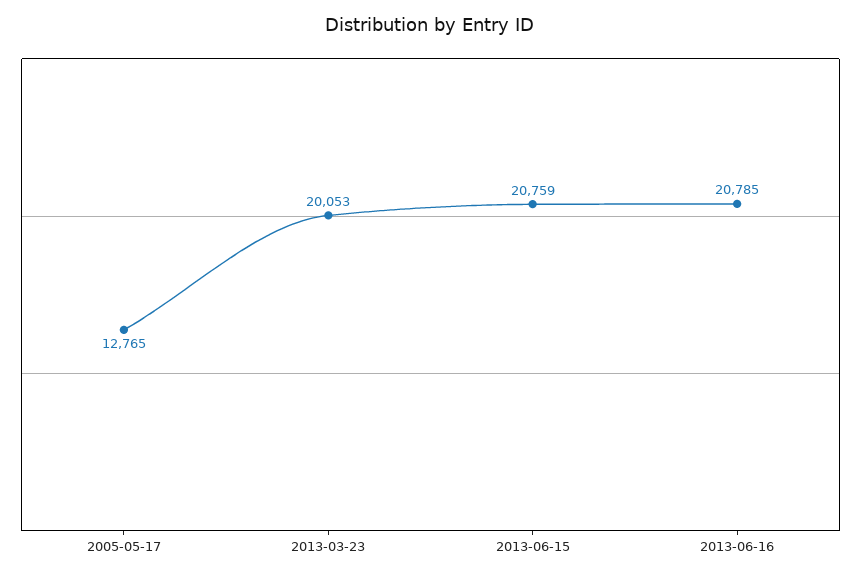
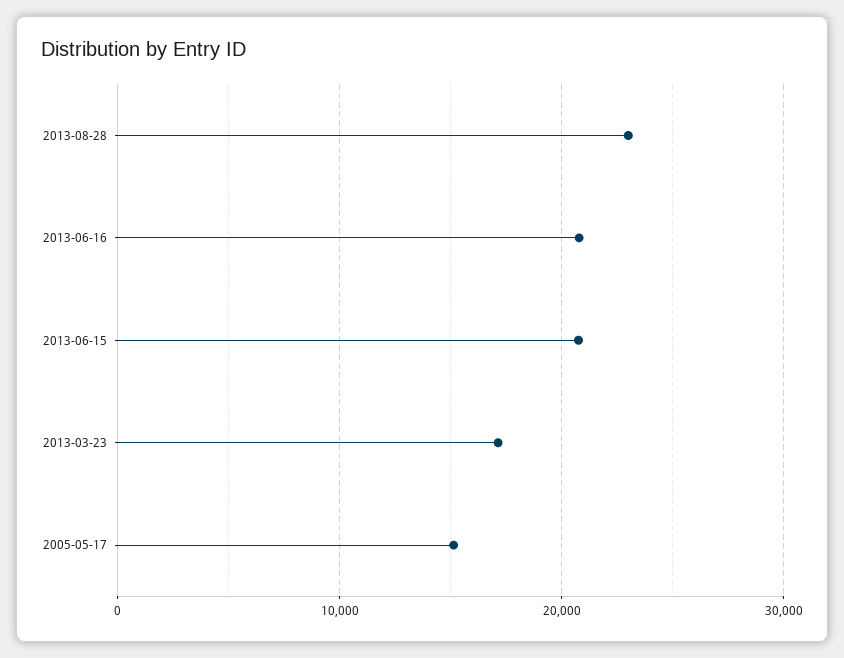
2005-05-17: 12765 -> 15000
2013-03-23: 20053 -> 17000
2013-08-28: none -> 23000

